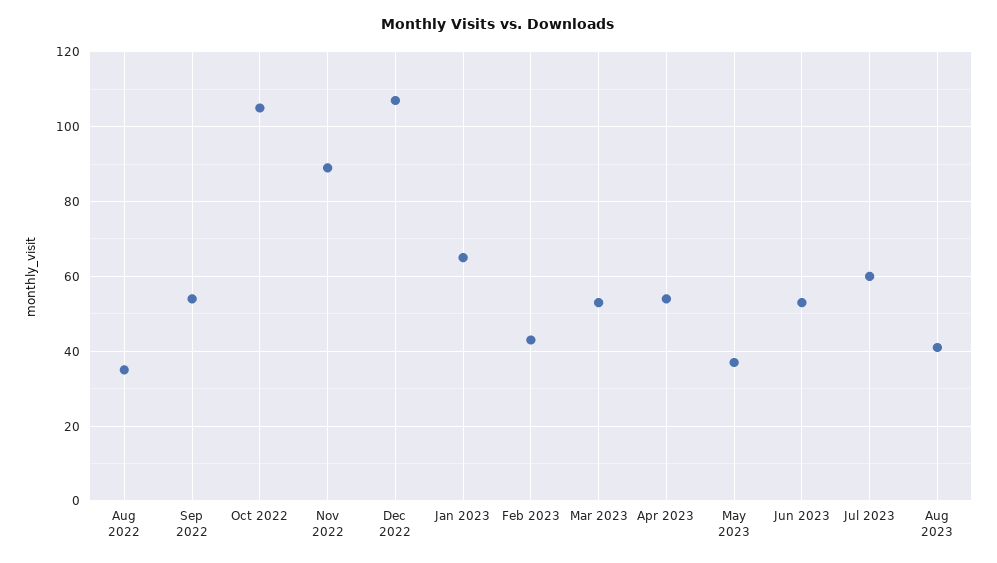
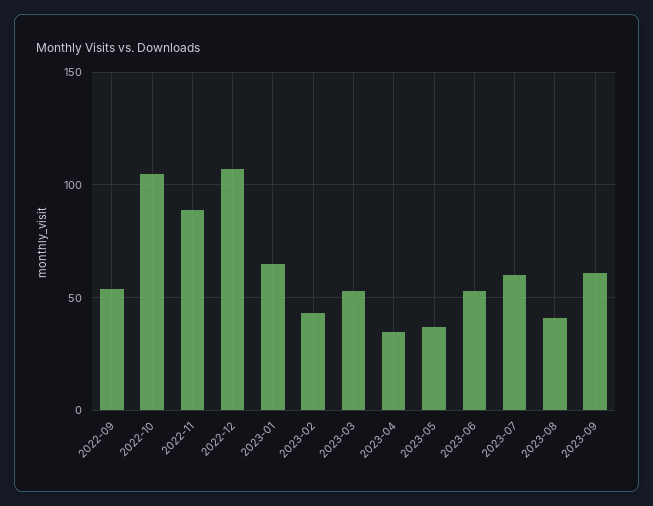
Aug 2022: 35 -> none
Apr 2023: 55 -> 35
2023-09: none -> 60

